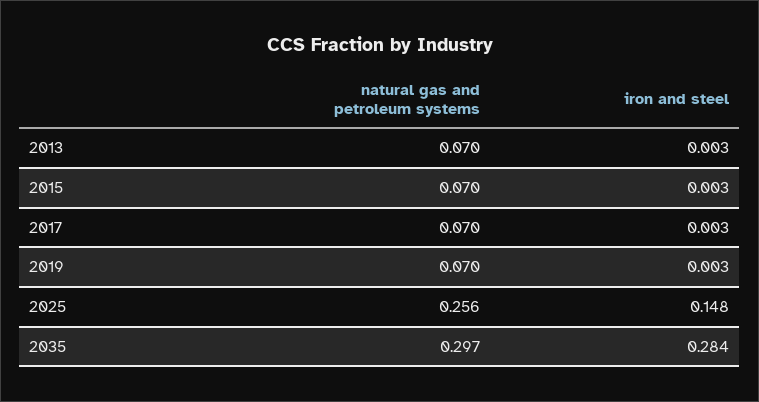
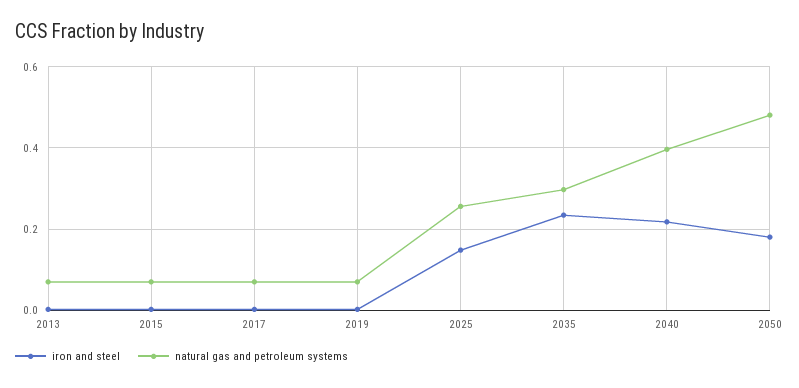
iron and steel, 2035: 0.284 -> 0.24
iron and steel, 2040: none -> 0.22
natural gas and petroleum systems, 2040: none -> 0.4
iron and steel, 2050: none -> 0.18
natural gas and petroleum systems, 2050: none -> 0.48

